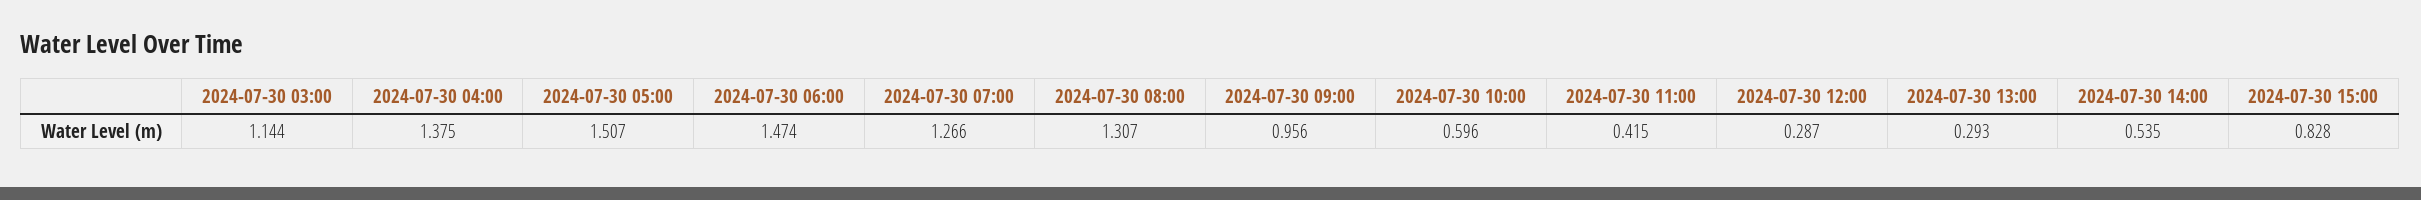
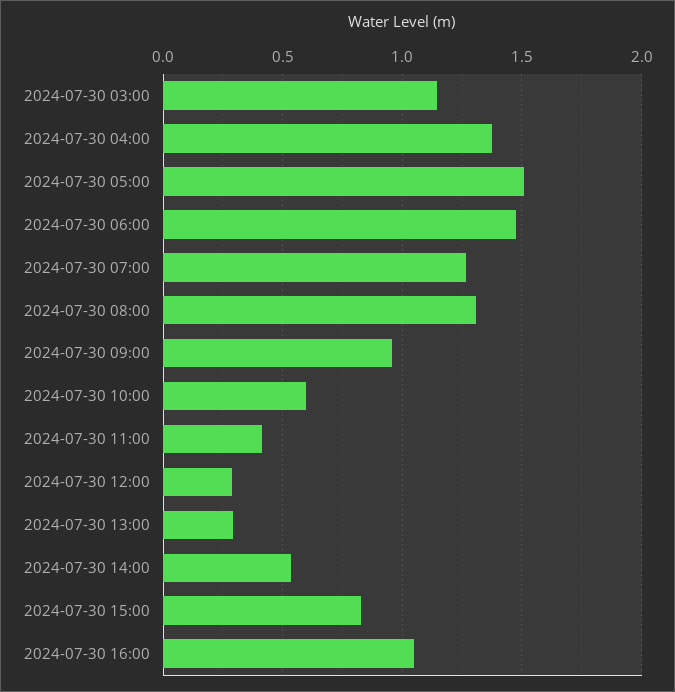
2024-07-30 16:00: none -> 1.05

